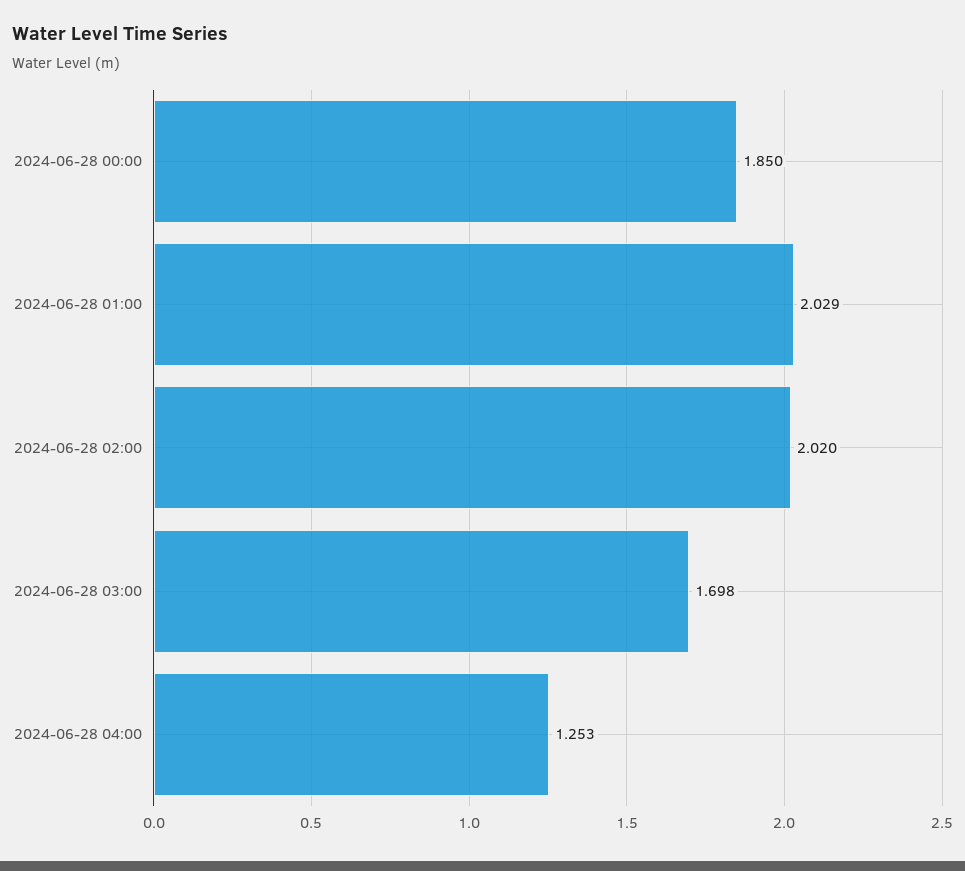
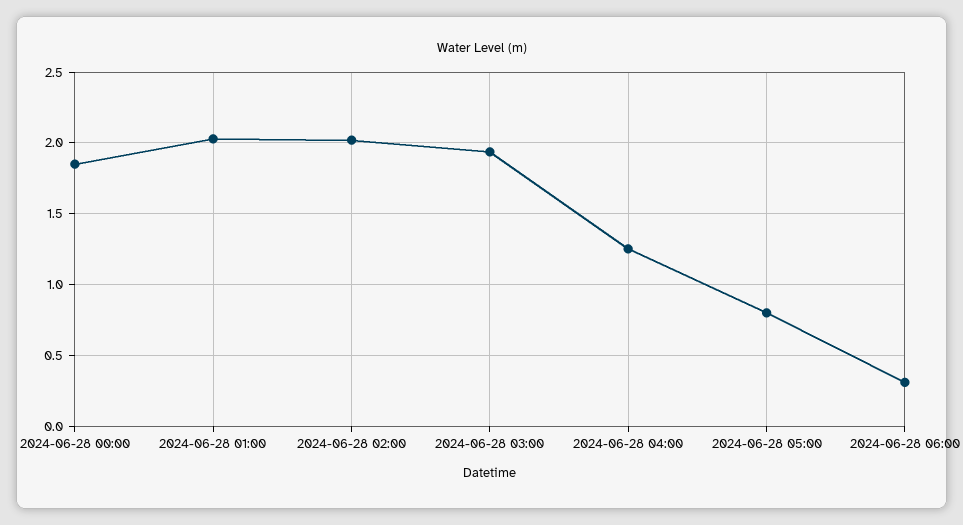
2024-06-28 03:00: 1.698 -> 1.95
2024-06-28 05:00: none -> 0.8
2024-06-28 06:00: none -> 0.3

